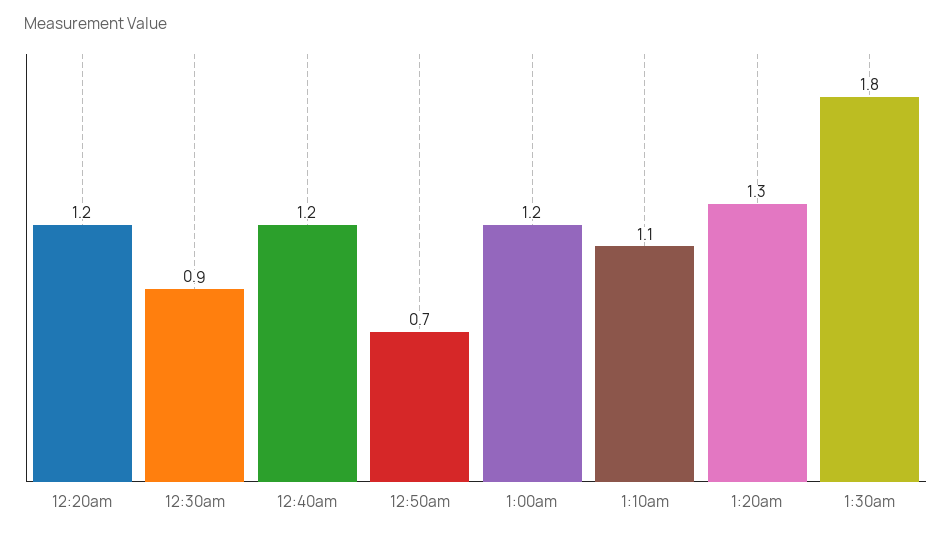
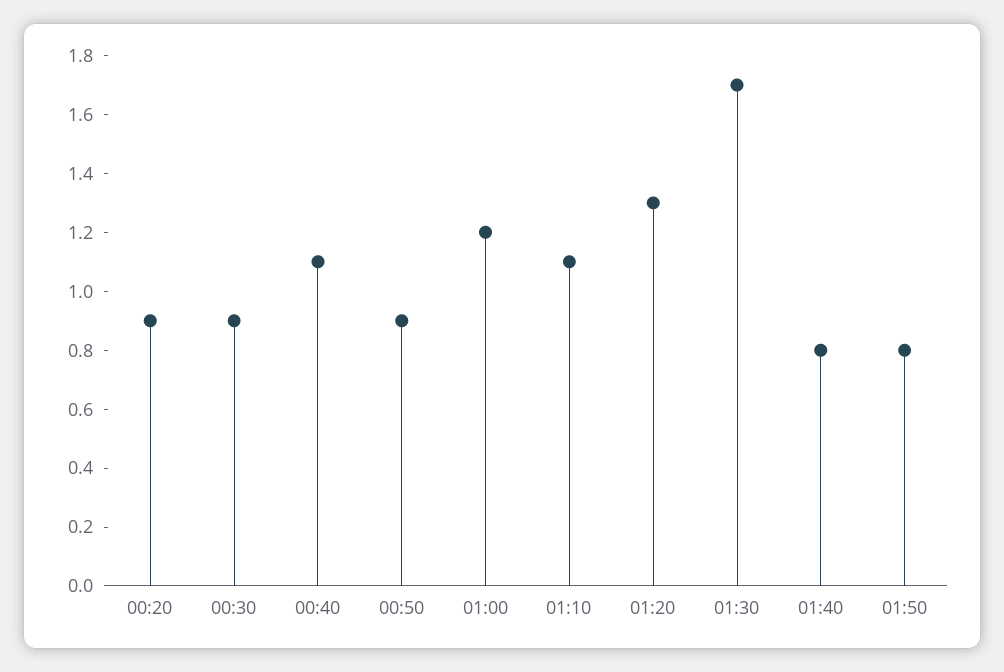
12:20am: 1.2 -> 0.9
12:40am: 1.2 -> 1.1
12:50am: 0.7 -> 0.9
1:30am: 1.8 -> 1.7
01:40: none -> 0.8
01:50: none -> 0.8

